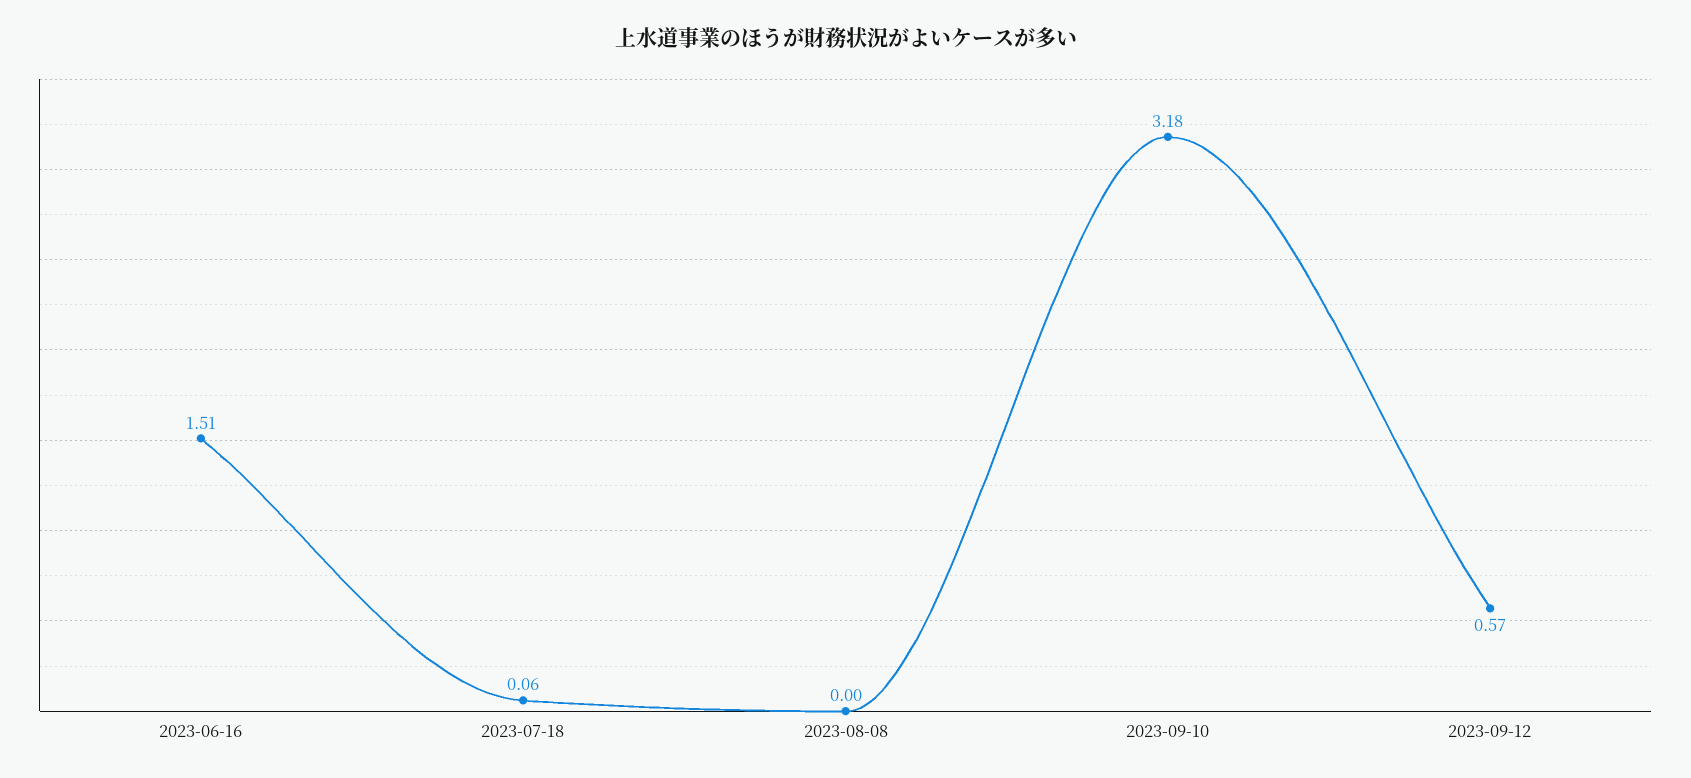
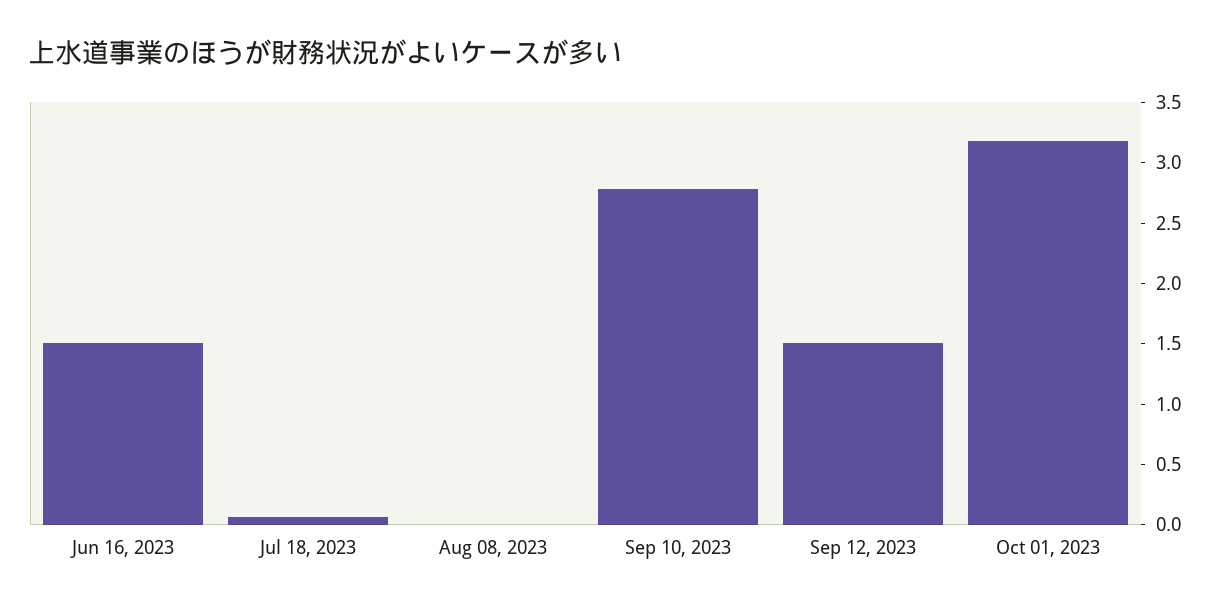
2023-09-10: 3.18 -> 2.8
2023-09-12: 0.57 -> 1.5
Oct 01, 2023: none -> 3.2

